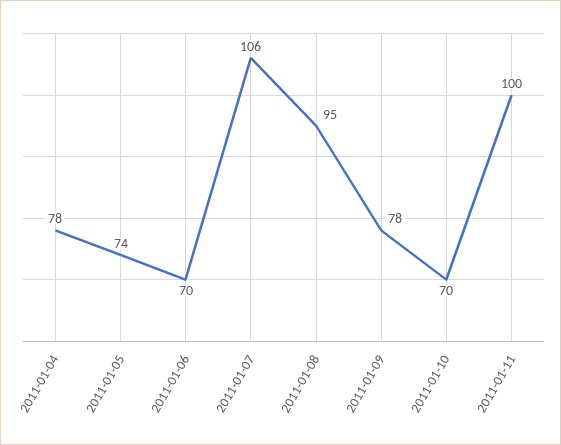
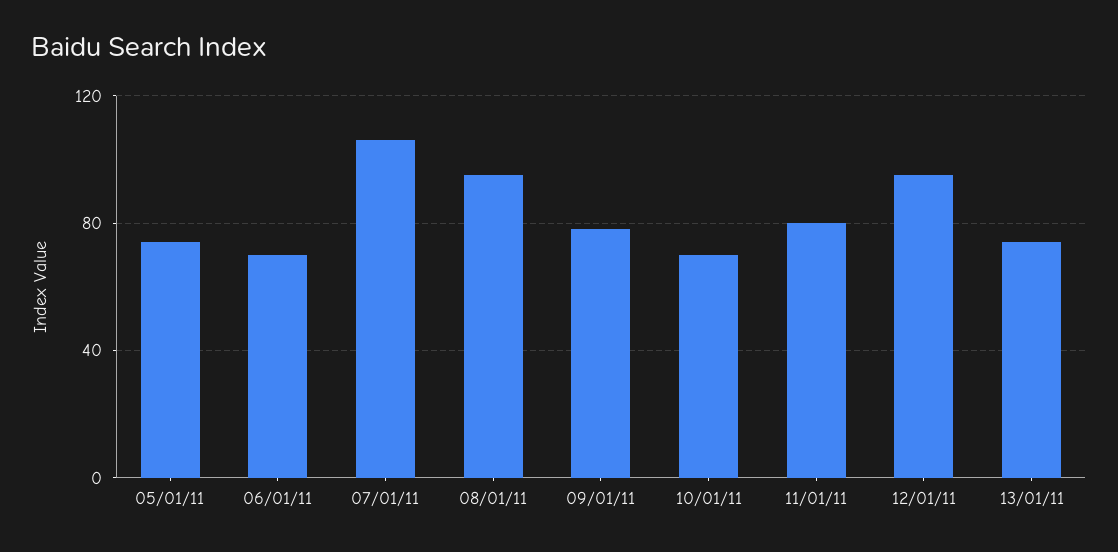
2011-01-04: 78 -> none
2011-01-11: 100 -> 80
12/01/11: none -> 95
13/01/11: none -> 75

